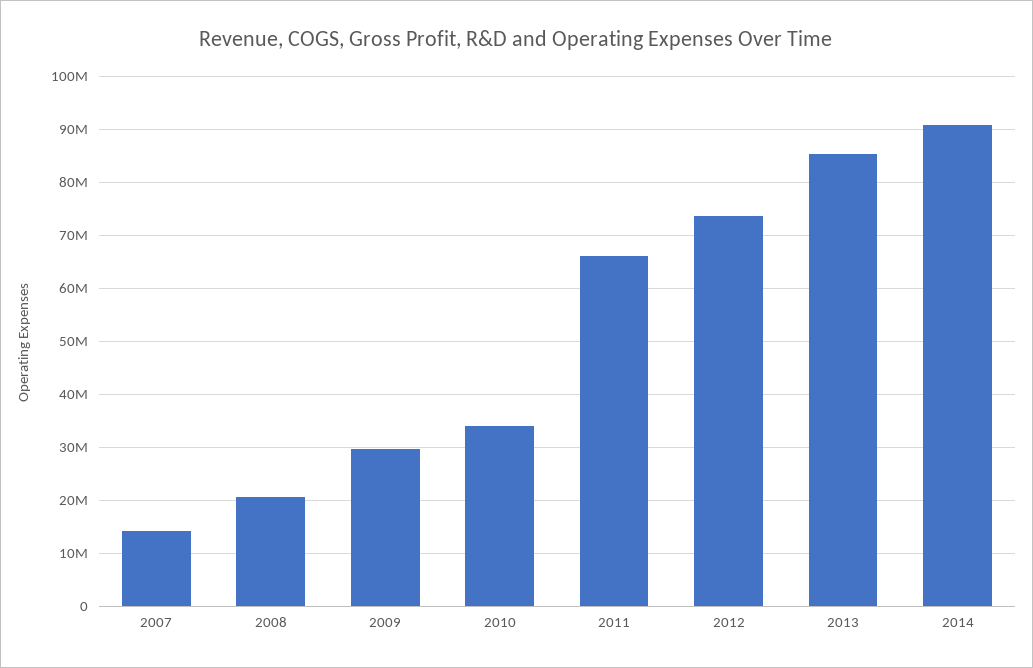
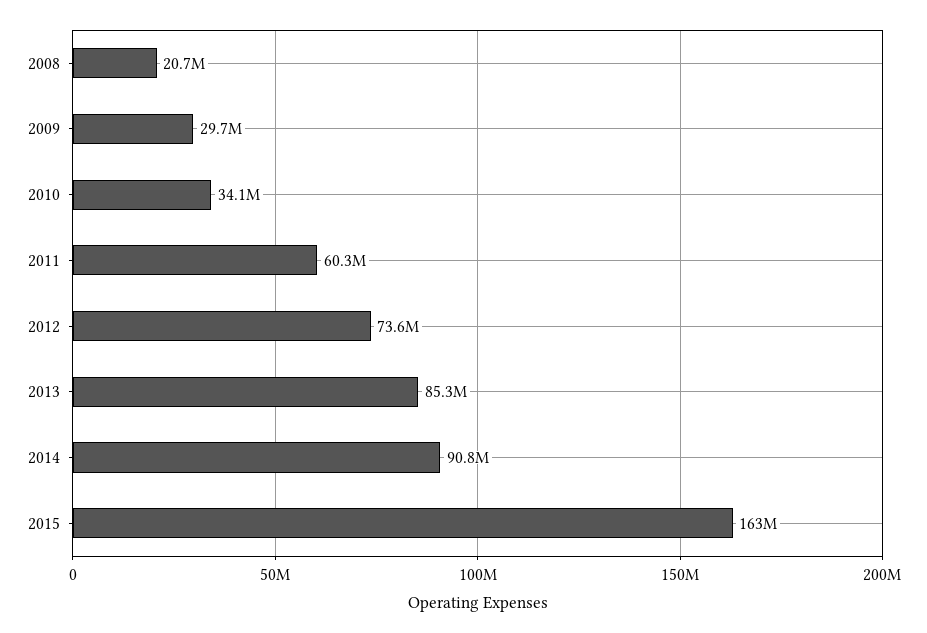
2007: 14000000 -> none
2011: 66000000 -> 60300000
2015: none -> 163000000

